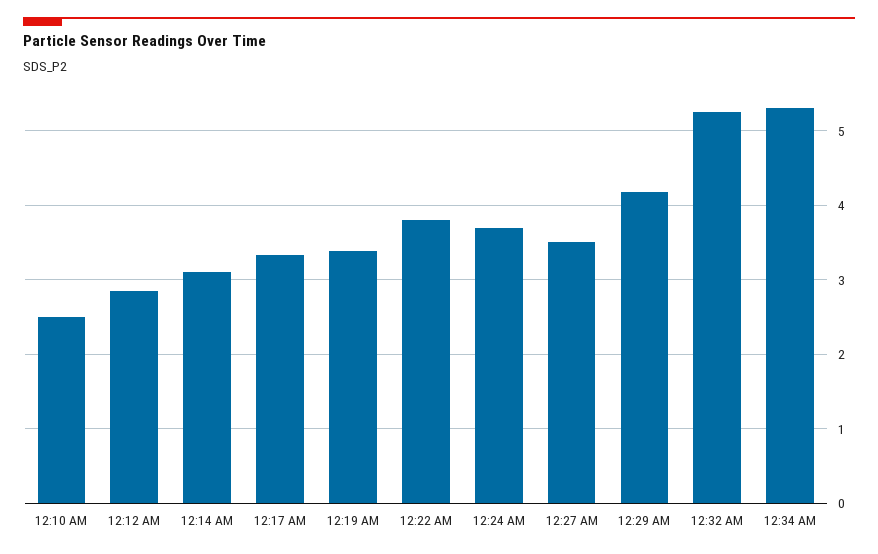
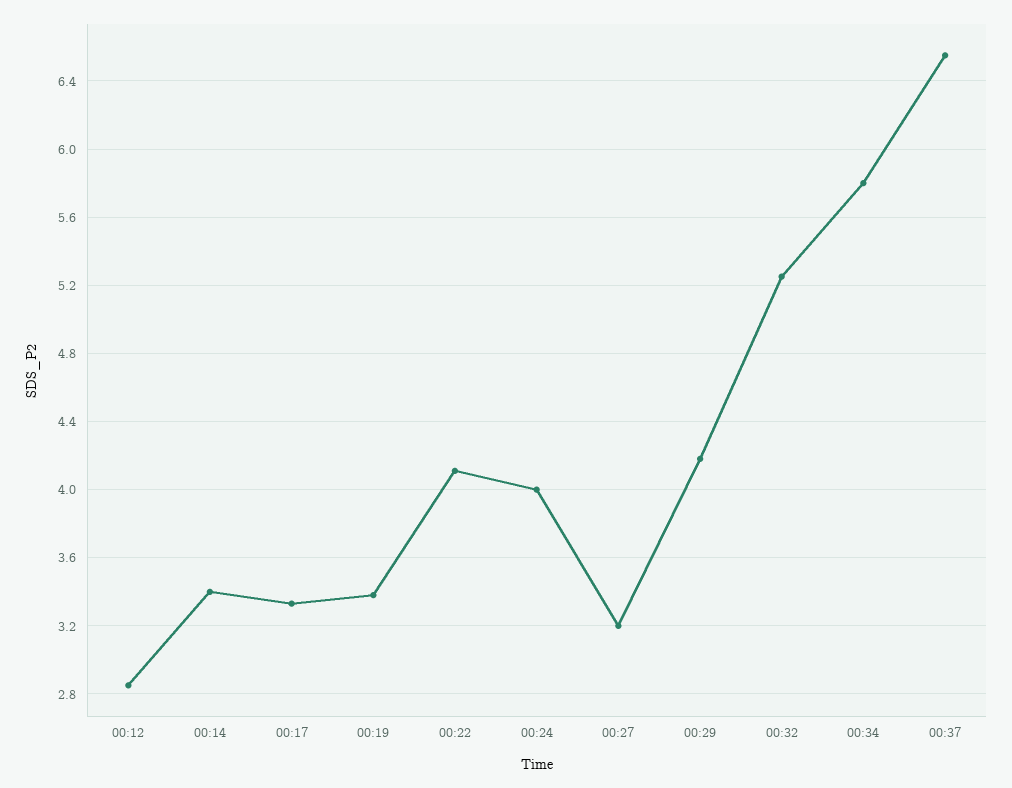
12:10 AM: 2.5 -> none
12:14 AM: 3.1 -> 3.4
12:22 AM: 3.8 -> 4.1
12:24 AM: 3.7 -> 4
12:27 AM: 3.5 -> 3.2
12:34 AM: 5.3 -> 5.8
00:37: none -> 6.55

